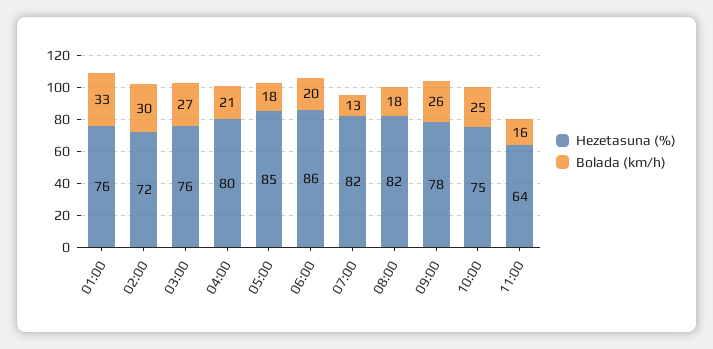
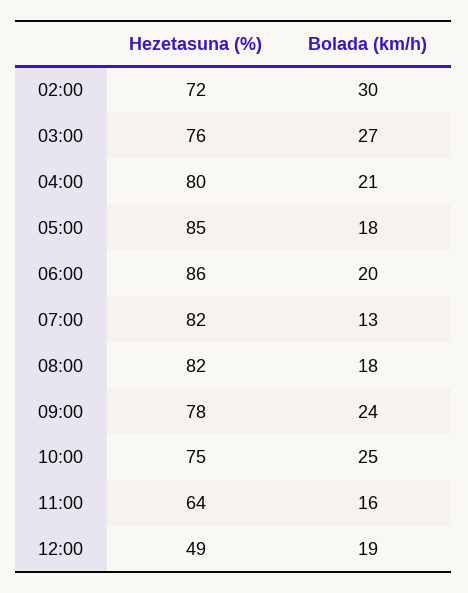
Hezetasuna (%), 01:00: 76 -> none
Bolada (km/h), 01:00: 33 -> none
Bolada (km/h), 09:00: 26 -> 24
Hezetasuna (%), 12:00: none -> 49
Bolada (km/h), 12:00: none -> 19

